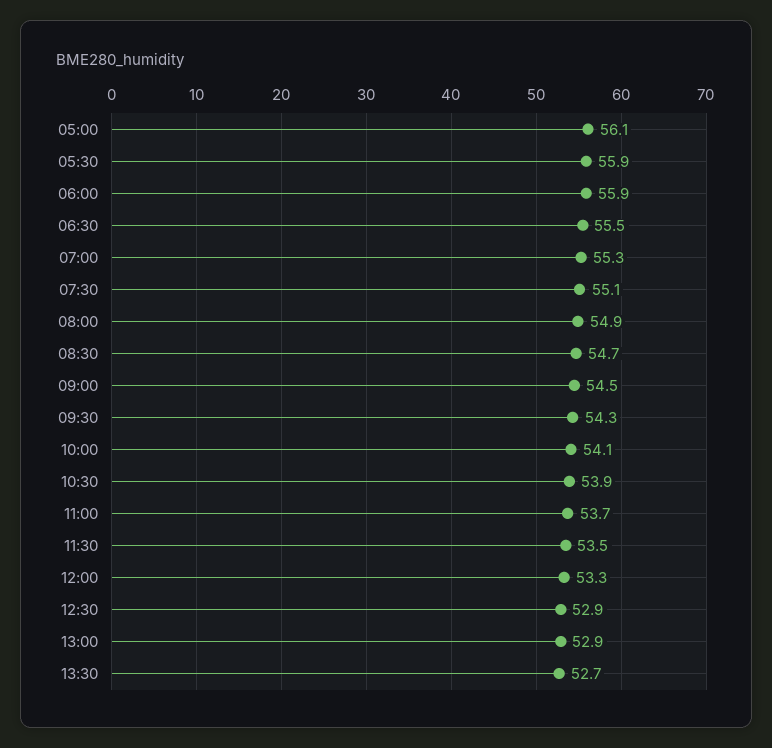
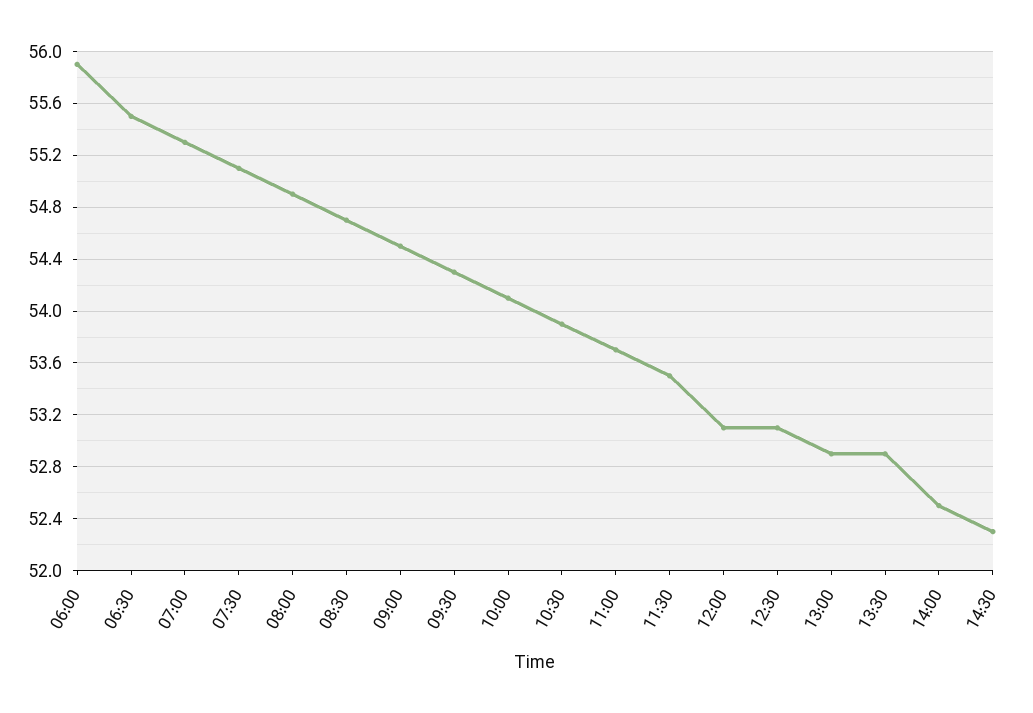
05:00: 56.1 -> none
05:30: 55.9 -> none
12:00: 53.3 -> 53.1
12:30: 52.9 -> 53.1
13:30: 52.7 -> 52.9
14:00: none -> 52.5
14:30: none -> 52.3

